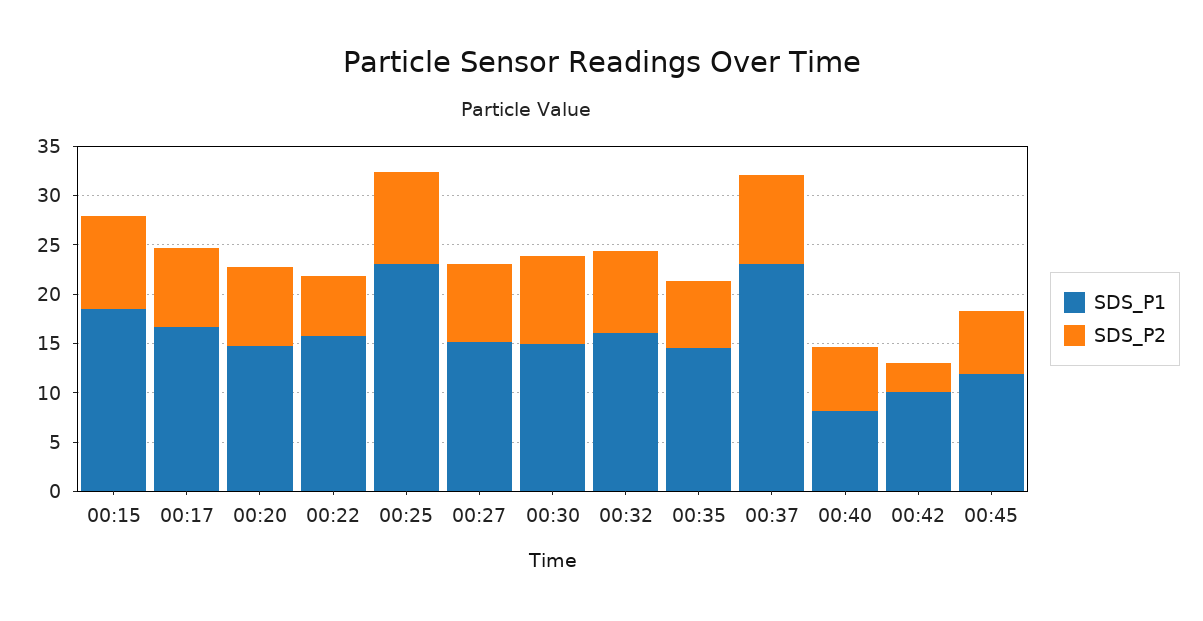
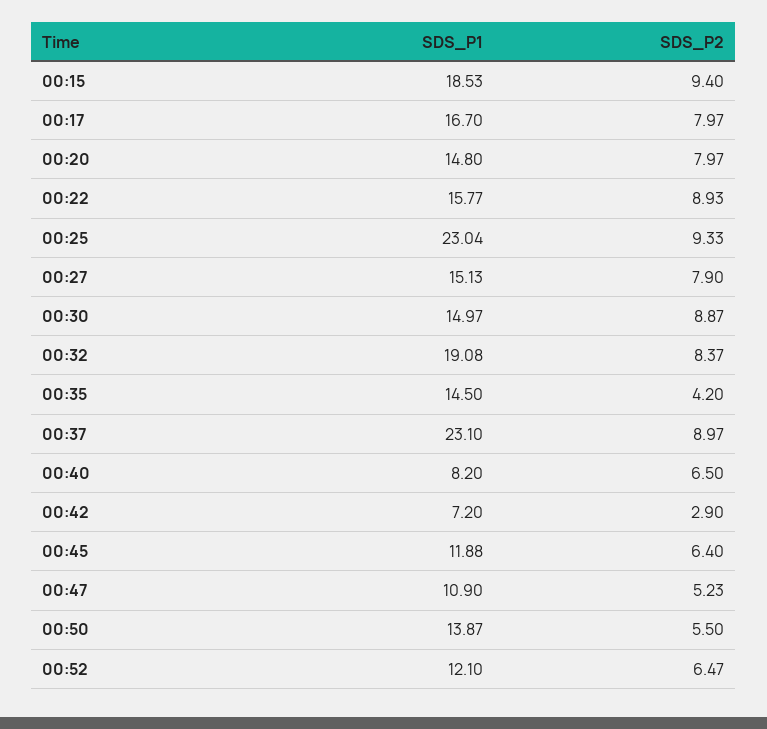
SDS_P2, 00:22: 6 -> 8.93
SDS_P1, 00:32: 16 -> 19.08
SDS_P2, 00:35: 7 -> 4.2
SDS_P1, 00:42: 10 -> 7.2
SDS_P1, 00:47: none -> 10.9
SDS_P2, 00:47: none -> 5.23
SDS_P1, 00:50: none -> 13.87
SDS_P2, 00:50: none -> 5.5
SDS_P1, 00:52: none -> 12.1
SDS_P2, 00:52: none -> 6.47

